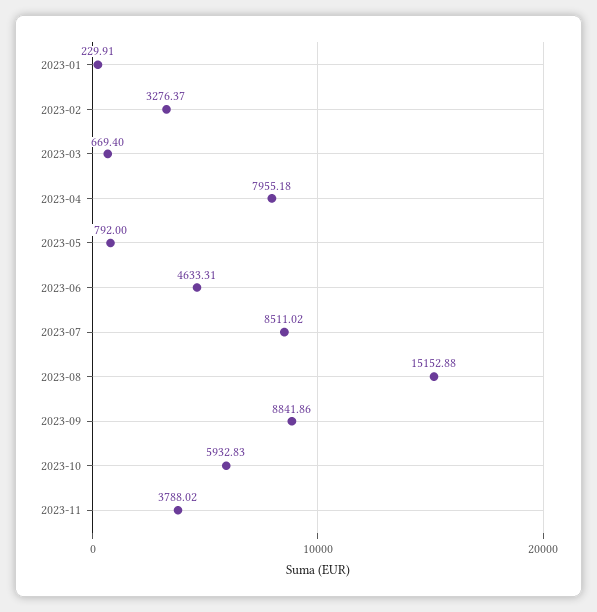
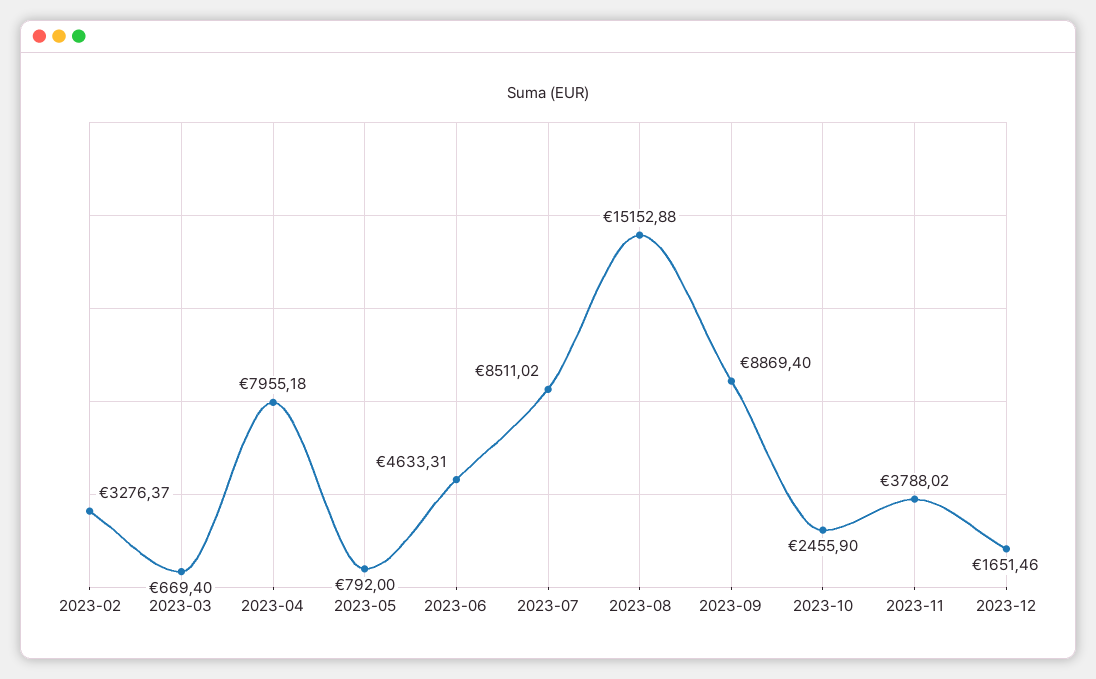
2023-01: 229.91 -> none
2023-09: 8841.86 -> 8869.4
2023-10: 5932.83 -> 2455.9
2023-12: none -> 1651.46

